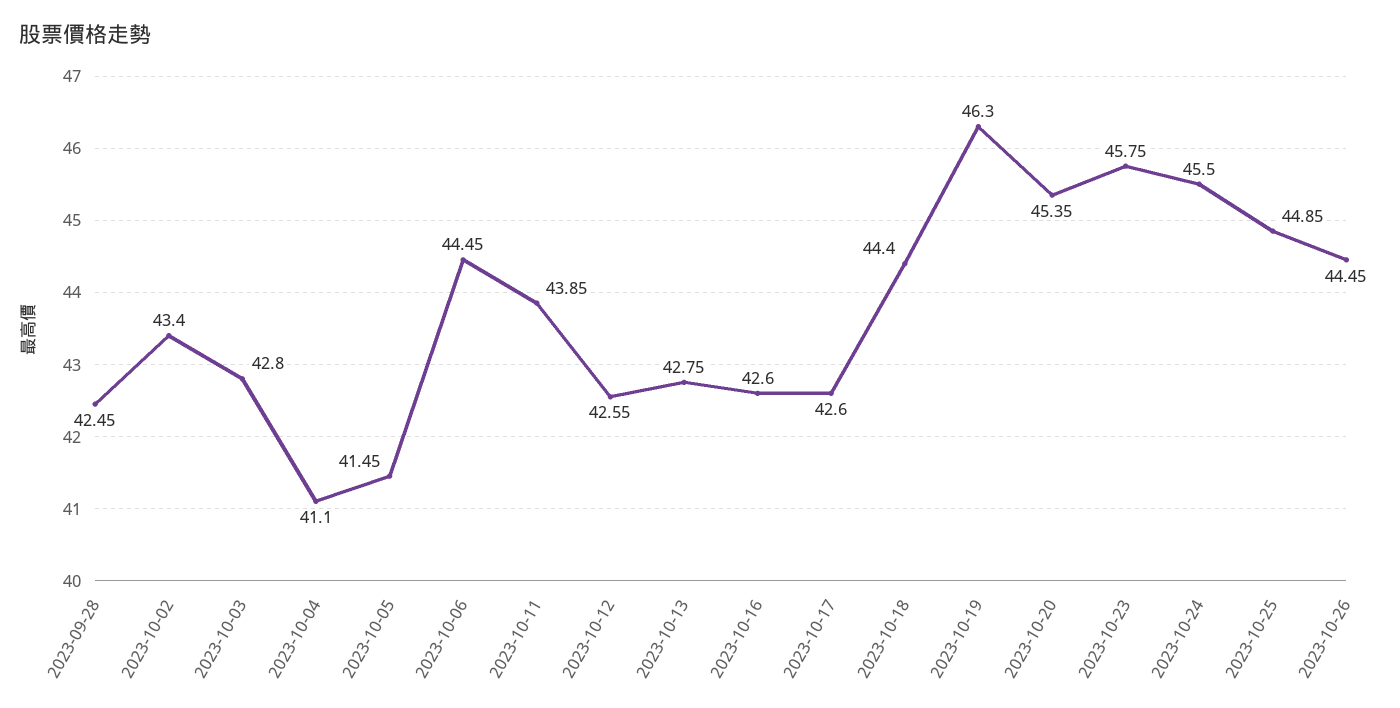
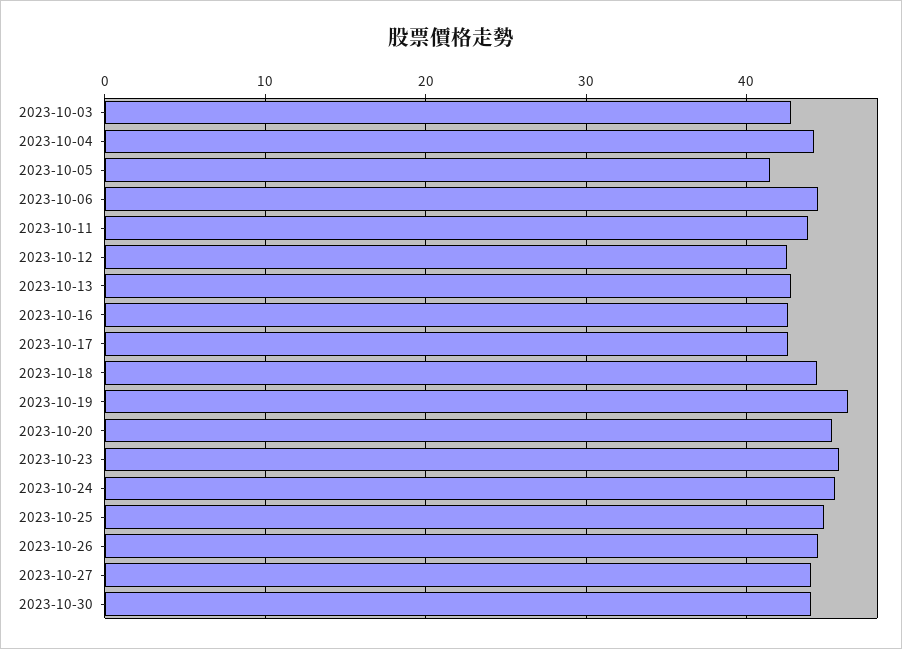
2023-09-28: 42.45 -> none
2023-10-02: 43.4 -> none
2023-10-04: 41.1 -> 44
2023-10-27: none -> 44
2023-10-30: none -> 44

